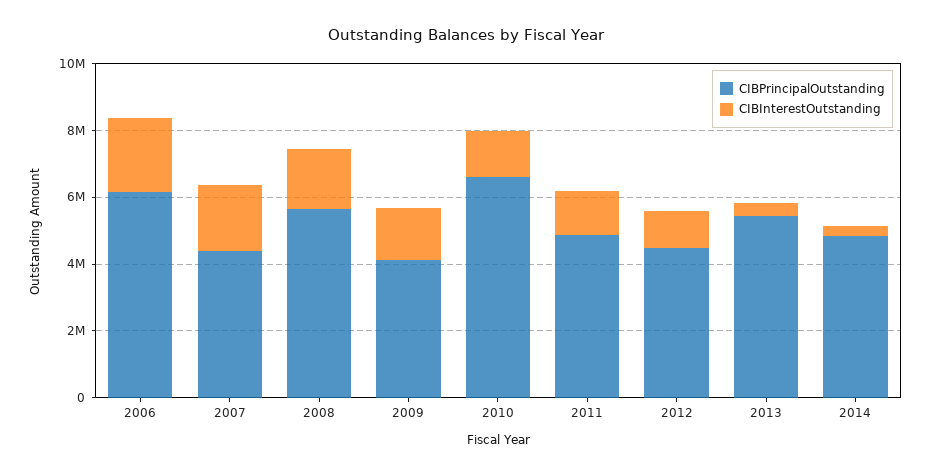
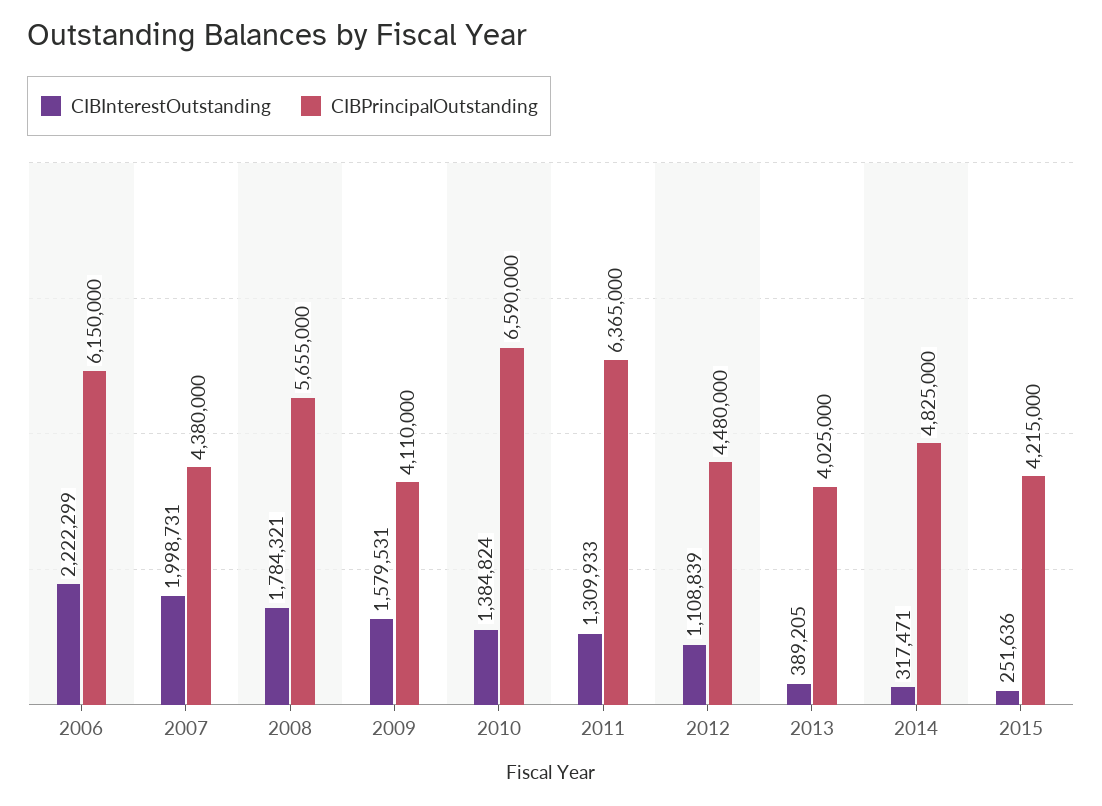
CIBPrincipalOutstanding, 2011: 5000000 -> 6365000
CIBPrincipalOutstanding, 2013: 5500000 -> 4025000
CIBInterestOutstanding, 2015: none -> 251636
CIBPrincipalOutstanding, 2015: none -> 4215000

